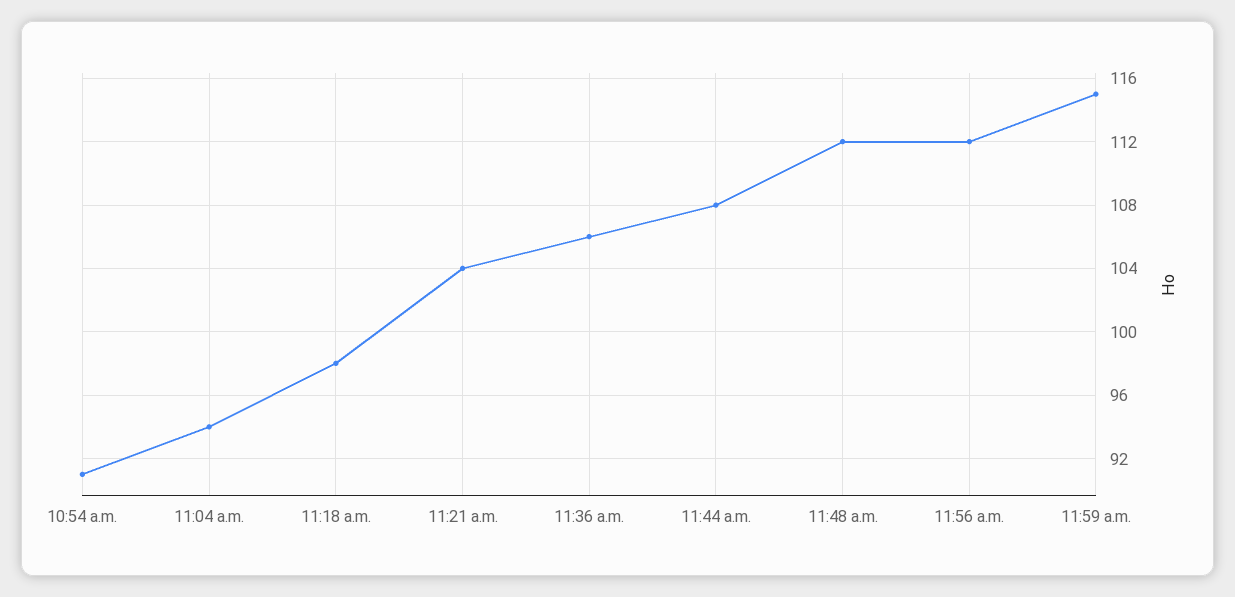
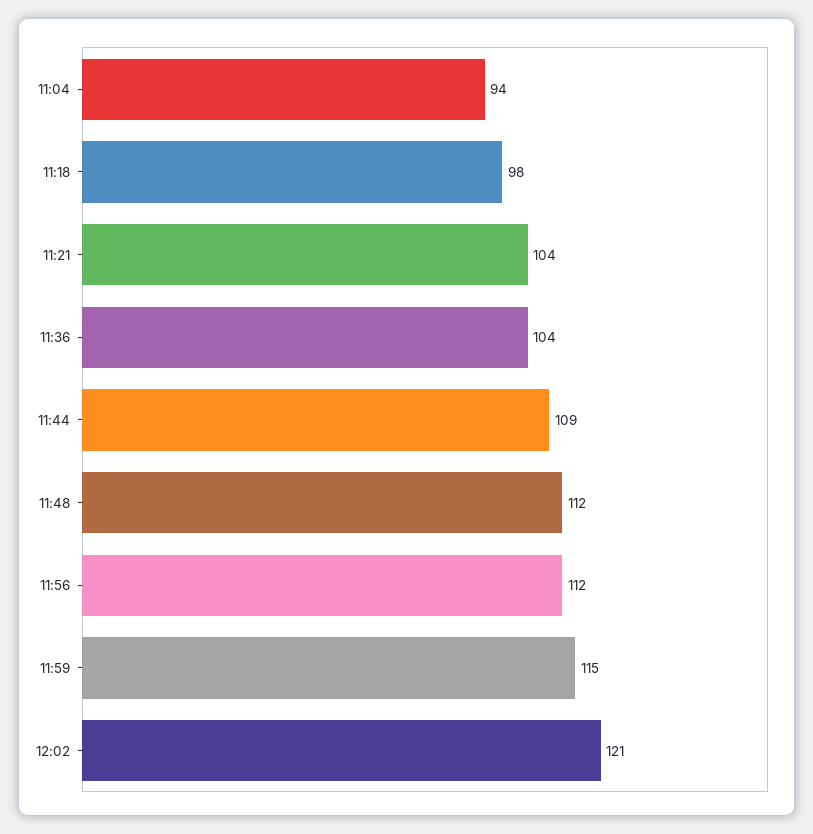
10:54 a.m.: 91 -> none
11:36 a.m.: 106 -> 104
11:44 a.m.: 108 -> 109
12:02: none -> 121

